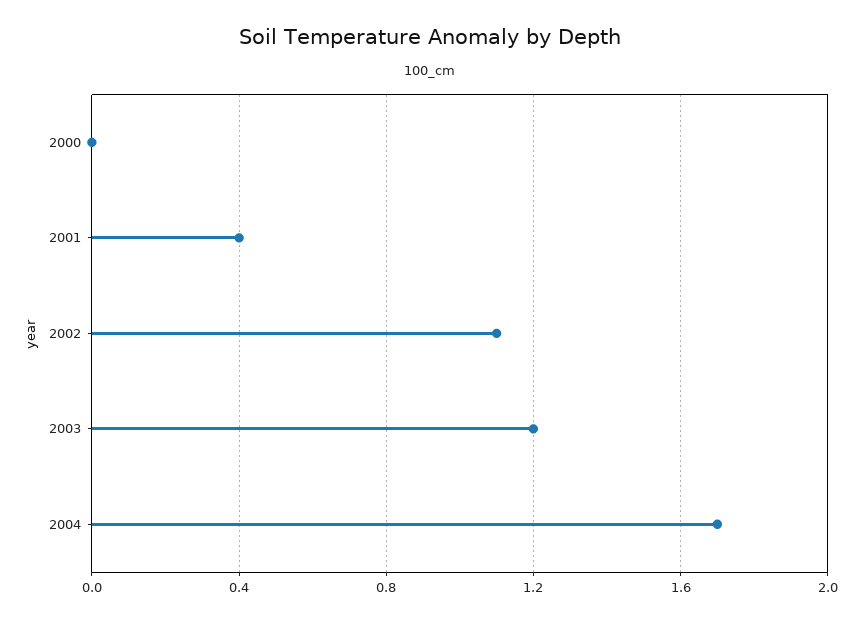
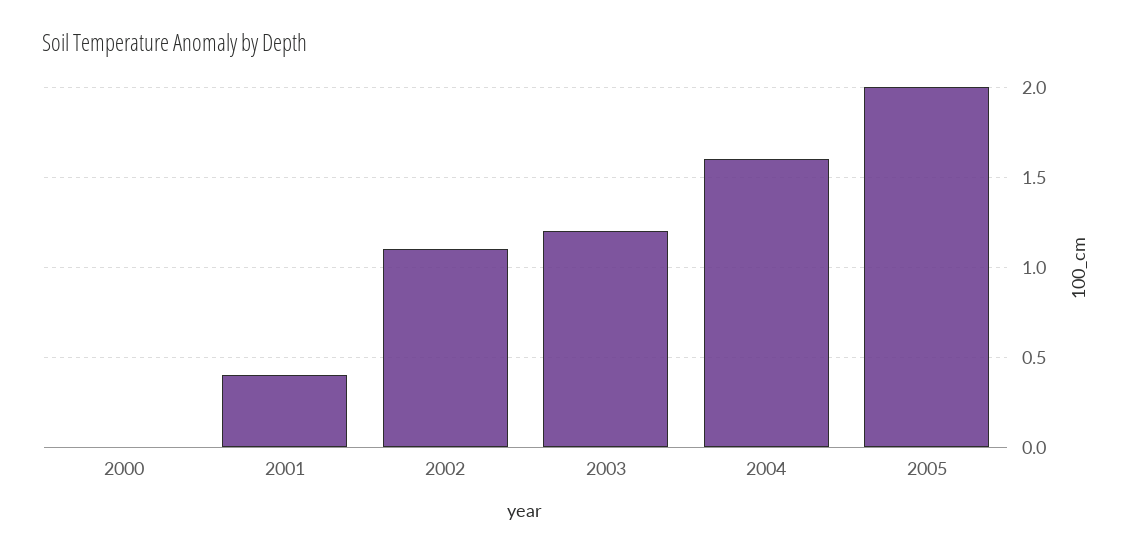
2004: 1.7 -> 1.6
2005: none -> 2

